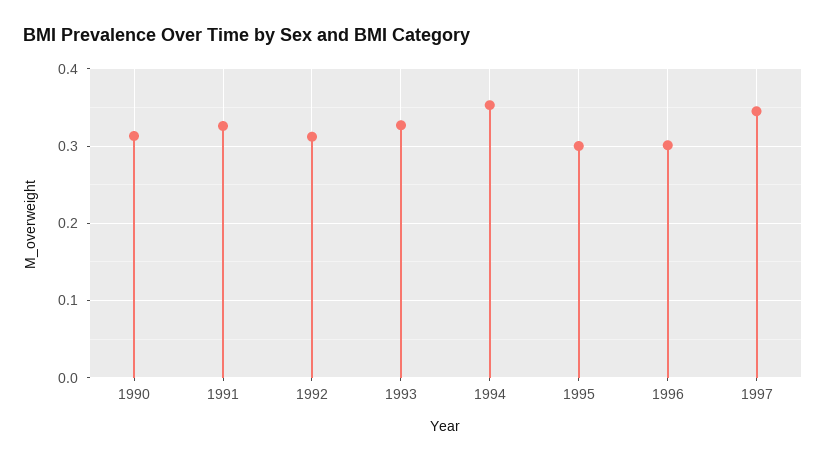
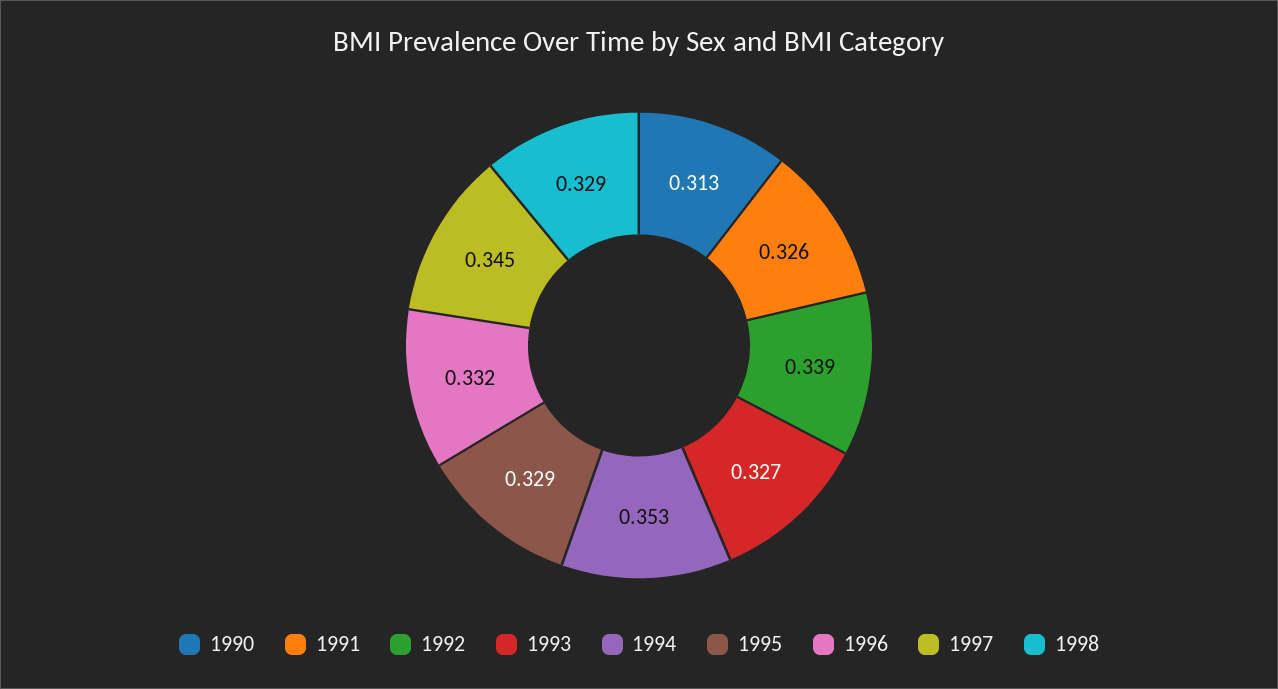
1992: 0.31 -> 0.339
1995: 0.3 -> 0.329
1996: 0.3 -> 0.332
1998: none -> 0.329

